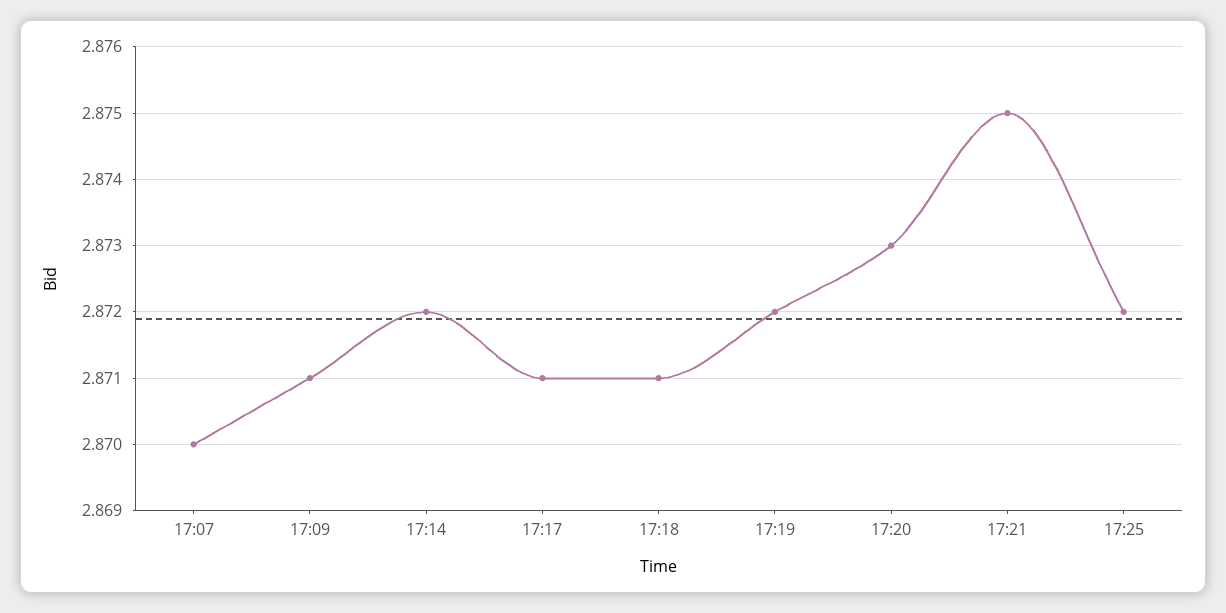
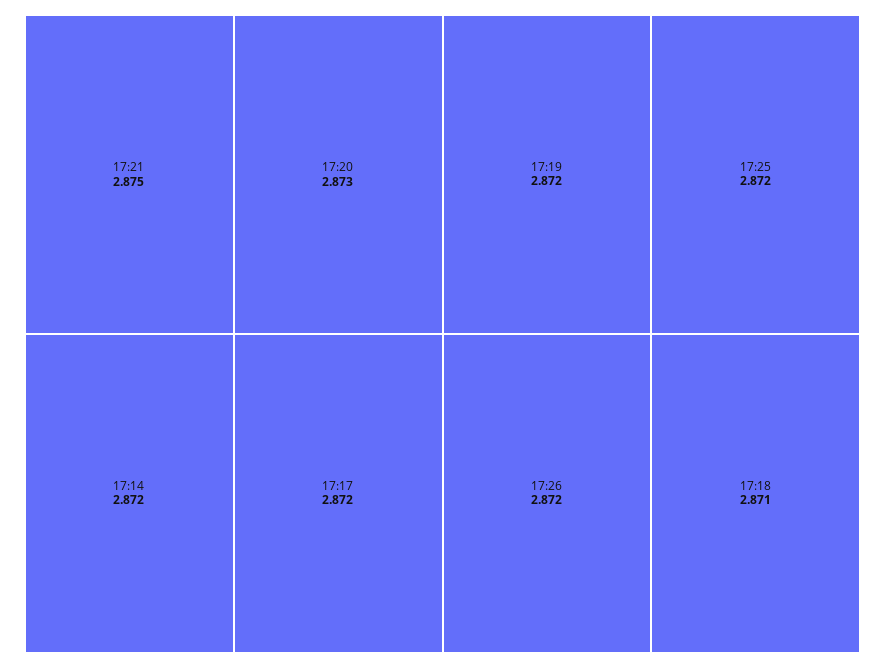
17:07: 2.87 -> none
17:09: 2.871 -> none
17:17: 2.871 -> 2.872
17:26: none -> 2.872

